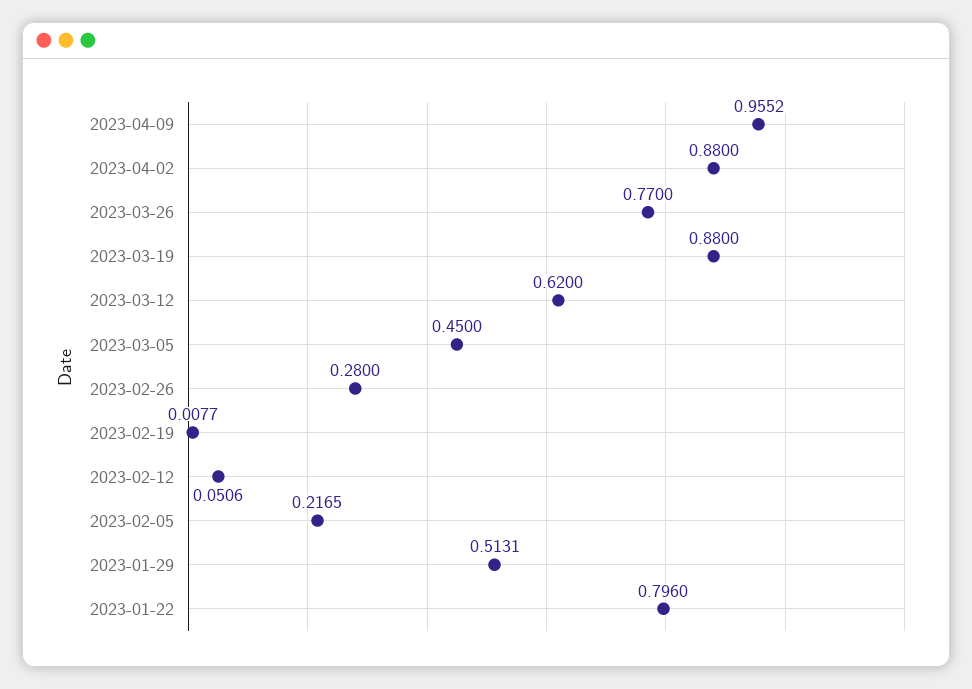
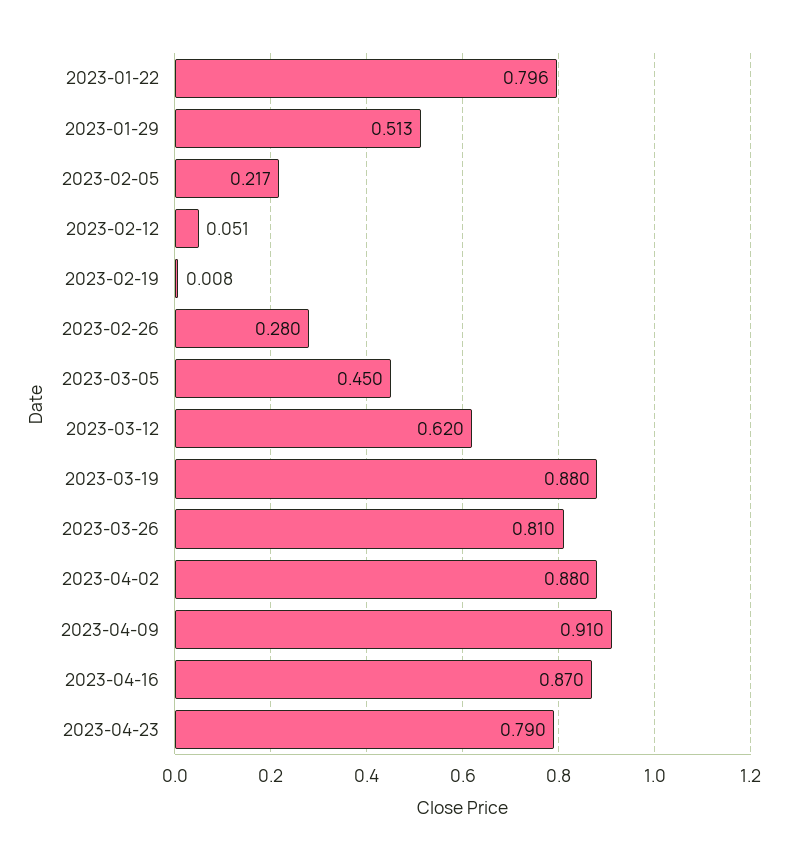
2023-04-09: 0.9552 -> 0.91
2023-03-26: 0.77 -> 0.81
2023-04-16: none -> 0.87
2023-04-23: none -> 0.79

